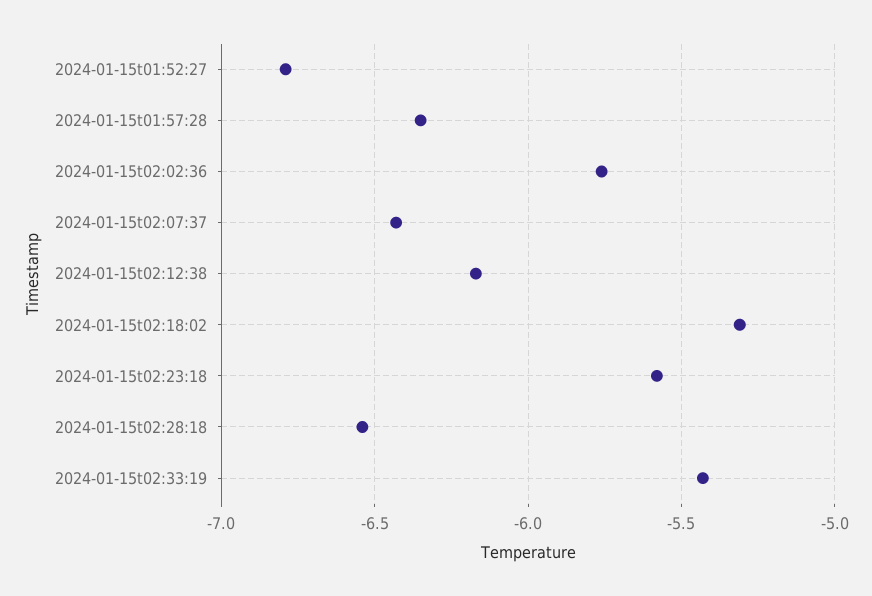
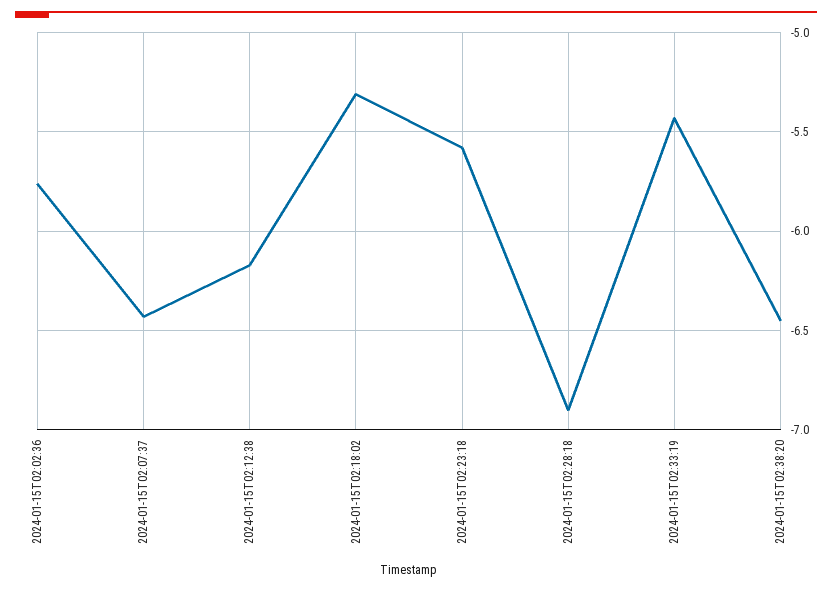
2024-01-15t01:52:27: -6.8 -> none
2024-01-15t01:57:28: -6.35 -> none
2024-01-15t02:28:18: -6.55 -> -6.9
2024-01-15T02:38:20: none -> -6.45

